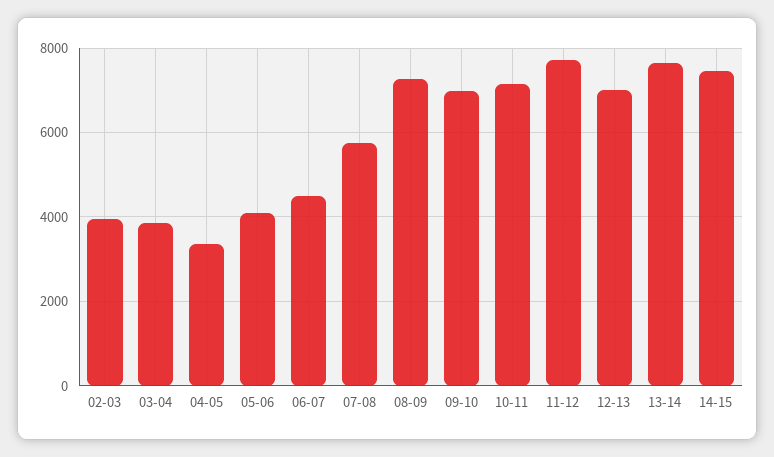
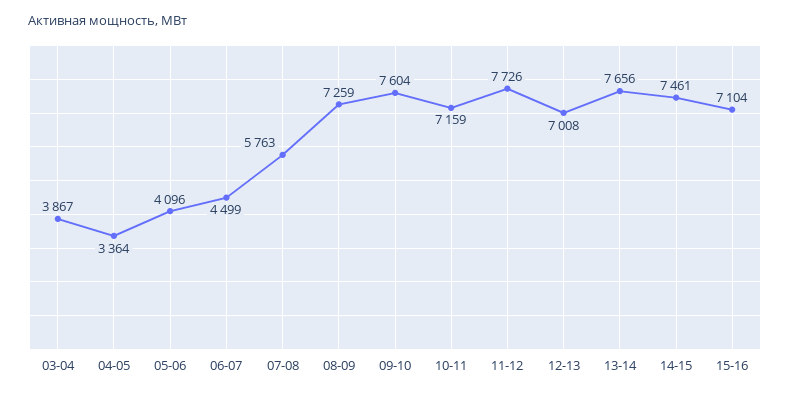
02-03: 4000 -> none
09-10: 7000 -> 7604
15-16: none -> 7104

